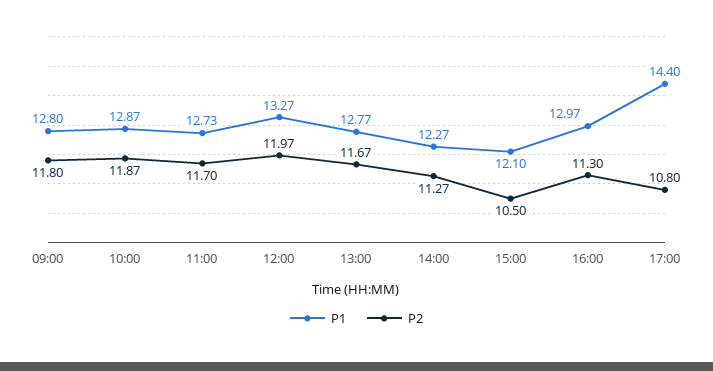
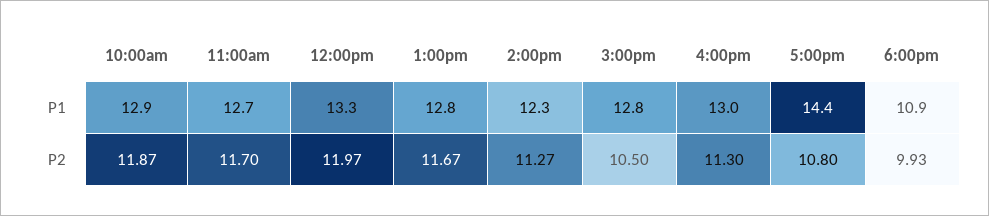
P1, 09:00: 12.8 -> none
P2, 09:00: 11.8 -> none
P1, 15:00: 12.1 -> 12.8
P1, 6:00pm: none -> 10.9
P2, 6:00pm: none -> 9.93

